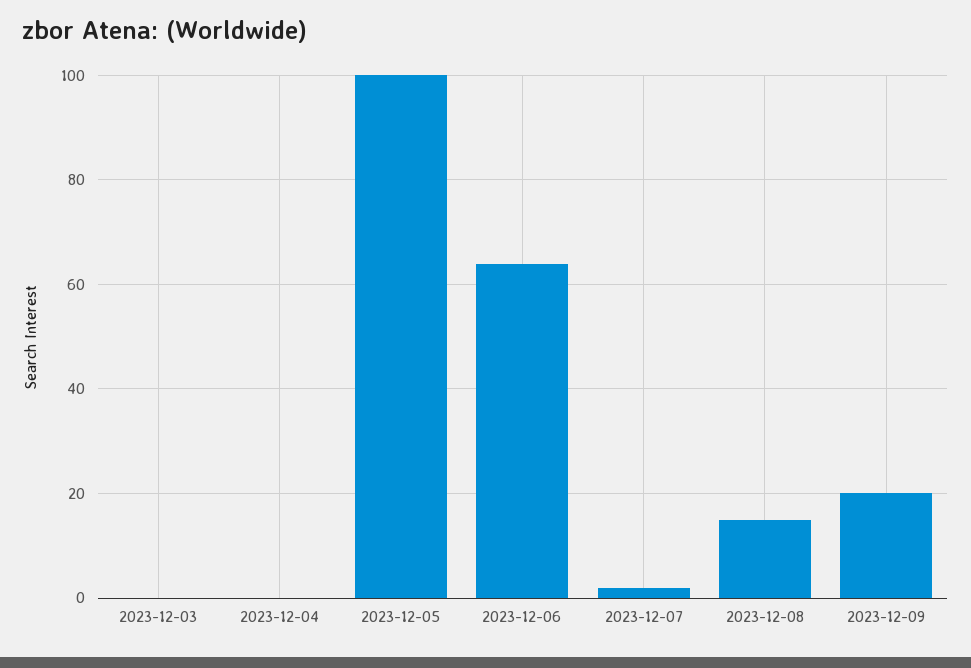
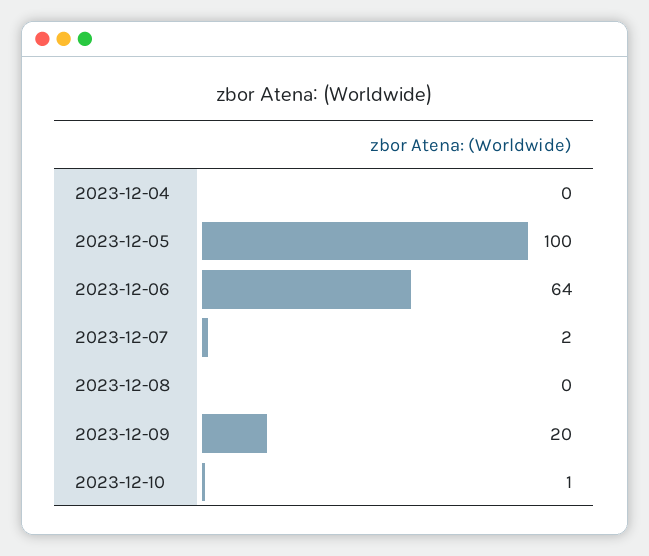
2023-12-03: 0 -> none
2023-12-08: 15 -> 0
2023-12-10: none -> 1

